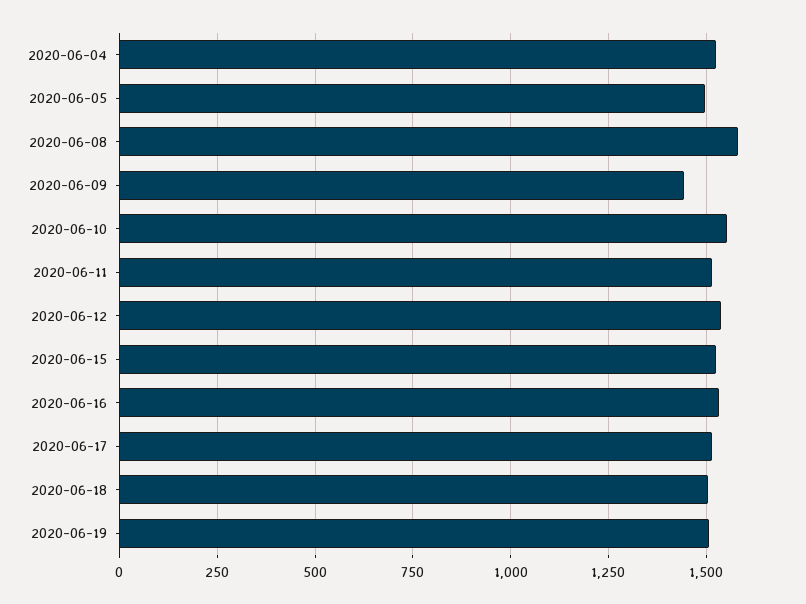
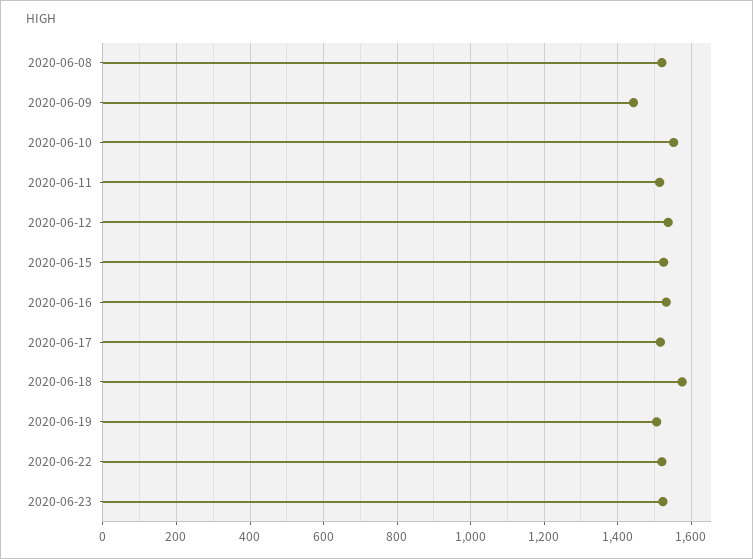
2020-06-04: 1525 -> none
2020-06-05: 1500 -> none
2020-06-08: 1575 -> 1520
2020-06-18: 1500 -> 1580
2020-06-22: none -> 1520
2020-06-23: none -> 1520

